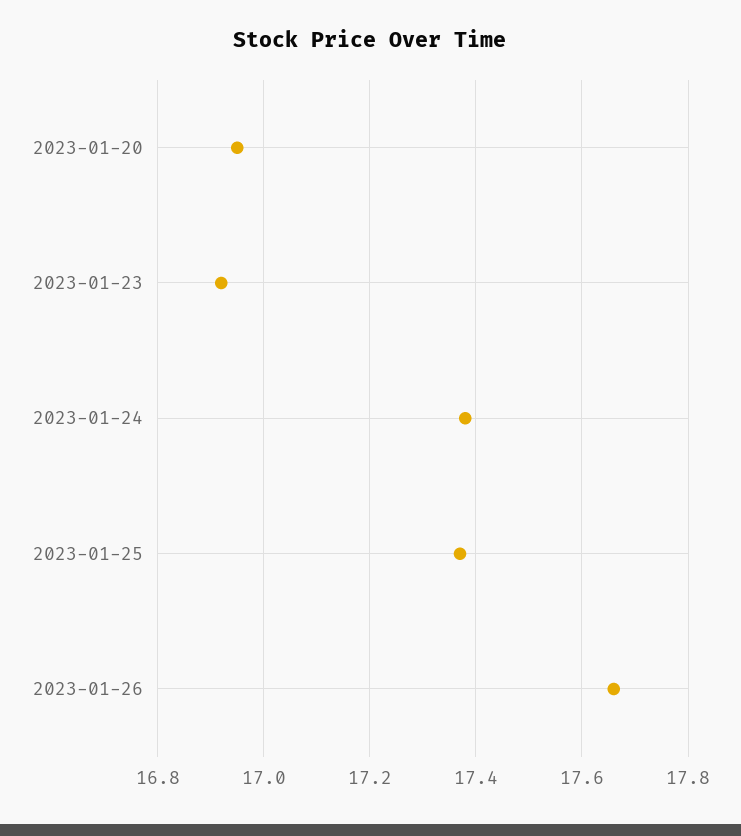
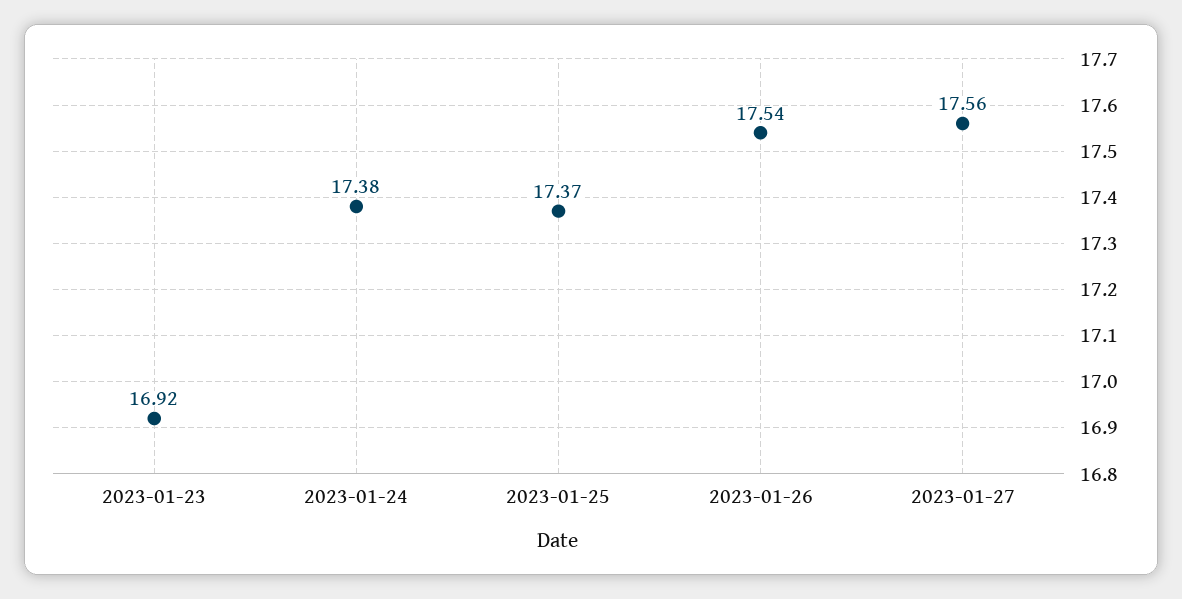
2023-01-20: 16.95 -> none
2023-01-26: 17.65 -> 17.54
2023-01-27: none -> 17.56

